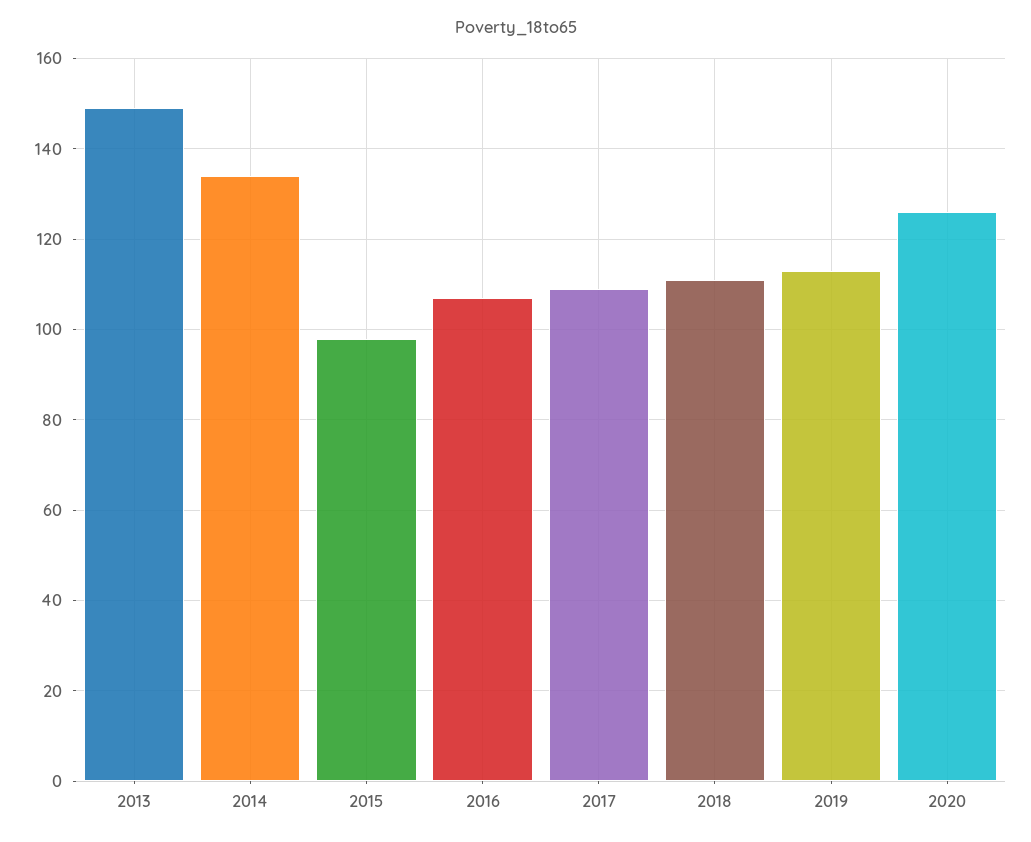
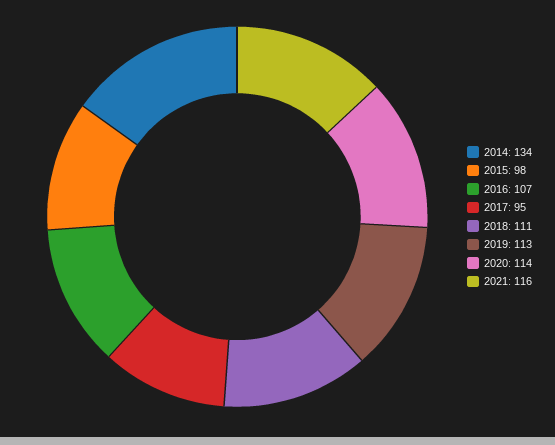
2013: 150 -> none
2017: 110 -> 95
2020: 125 -> 114
2021: none -> 116

